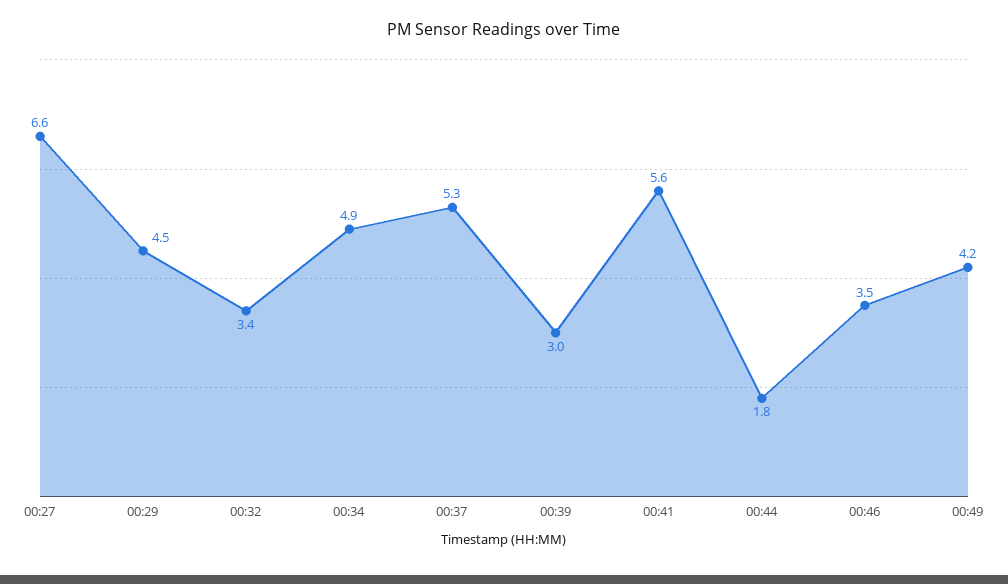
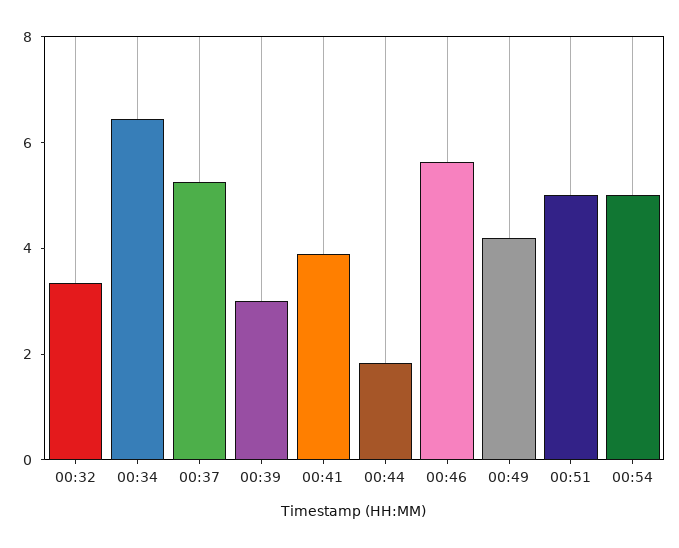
00:27: 6.6 -> none
00:29: 4.5 -> none
00:34: 4.9 -> 6.5
00:41: 5.6 -> 4
00:46: 3.5 -> 5.5
00:51: none -> 5
00:54: none -> 5

